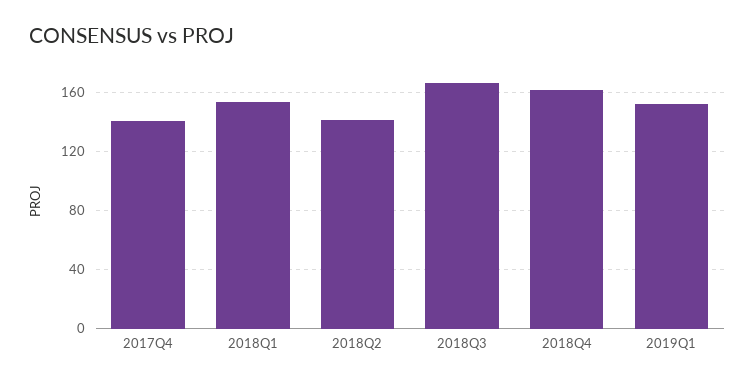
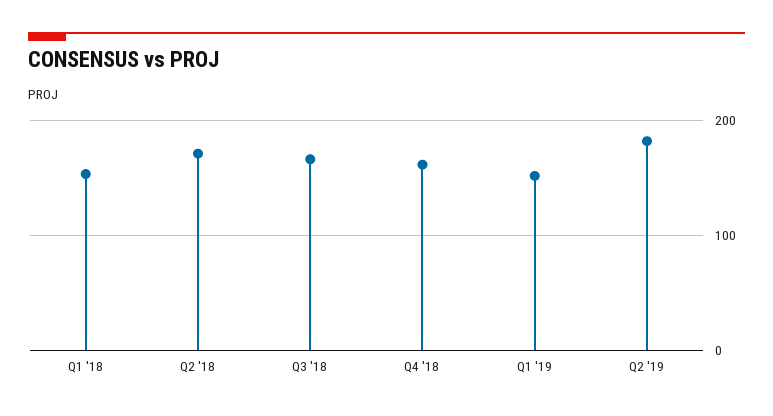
2017Q4: 140 -> none
2018Q2: 140 -> 170
Q2 '19: none -> 180

